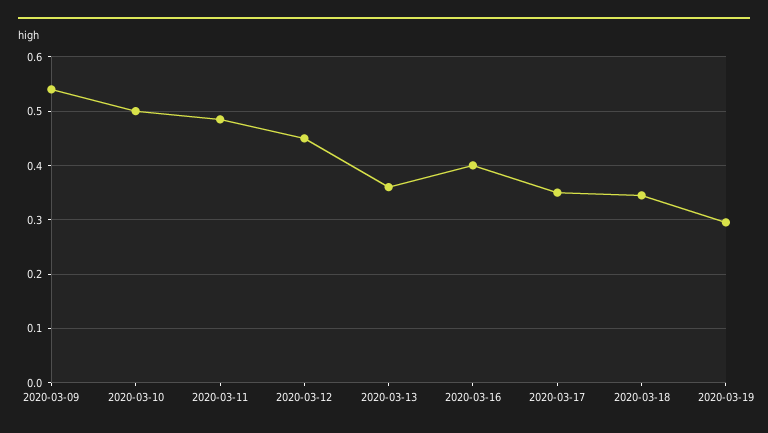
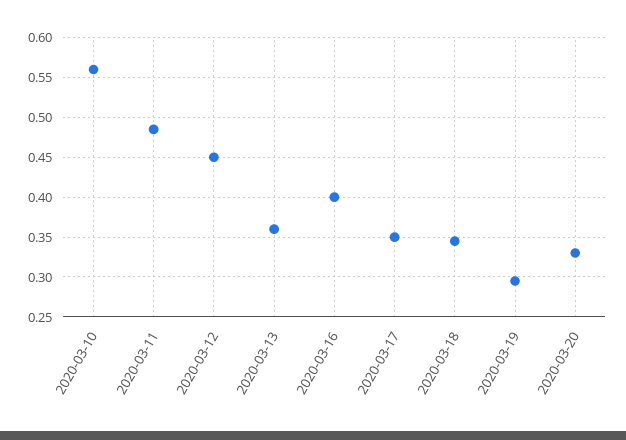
2020-03-09: 0.54 -> none
2020-03-10: 0.5 -> 0.56
2020-03-20: none -> 0.33

